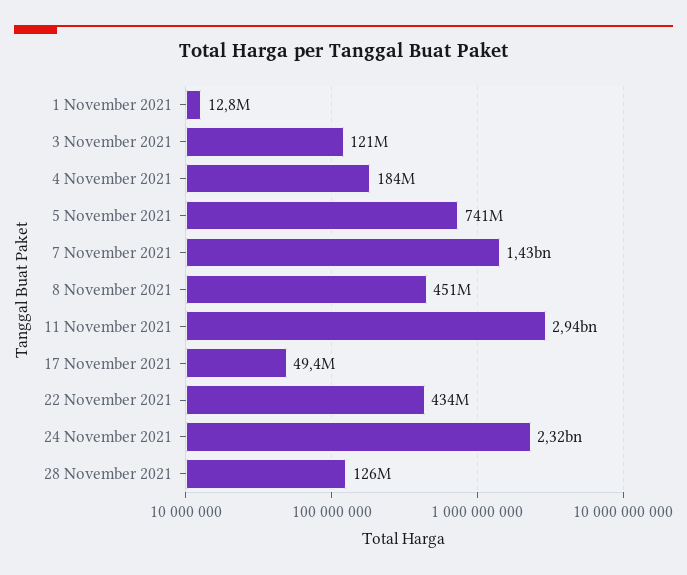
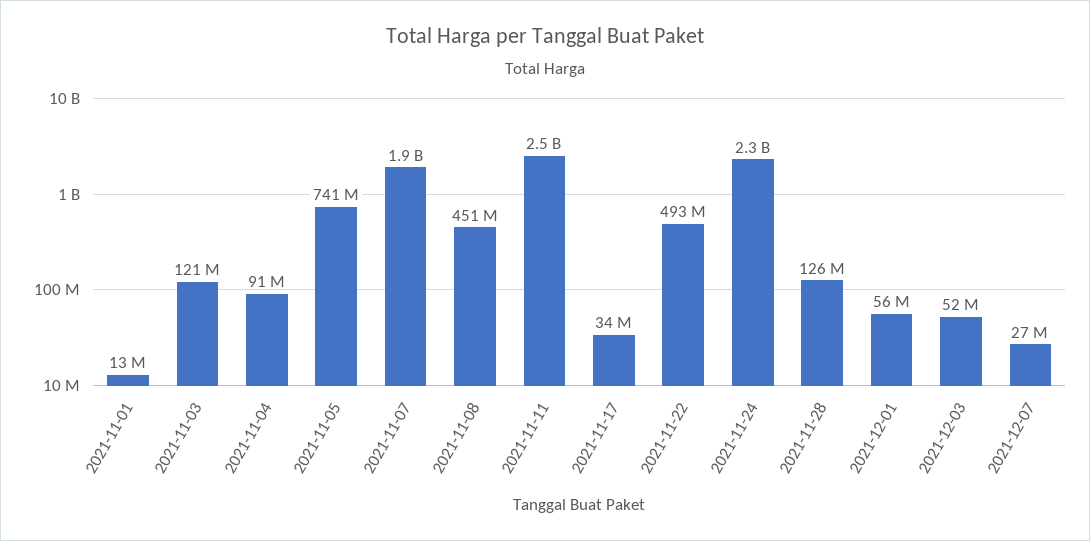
4 November 2021: 184000000 -> 91000000
7 November 2021: 1430000000 -> 1900000000
11 November 2021: 2940000000 -> 2500000000
17 November 2021: 49400000 -> 34000000
22 November 2021: 434000000 -> 493000000
2021-12-01: none -> 56000000
2021-12-03: none -> 52000000
2021-12-07: none -> 27000000

